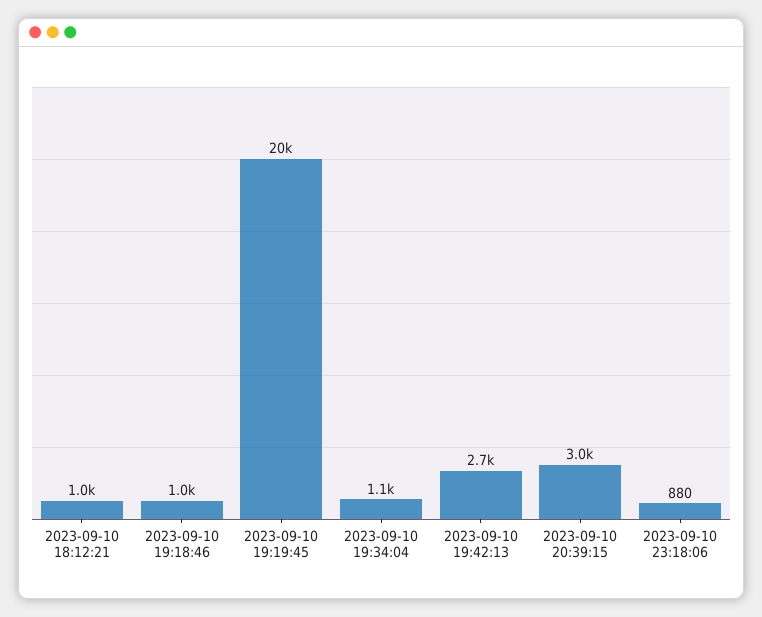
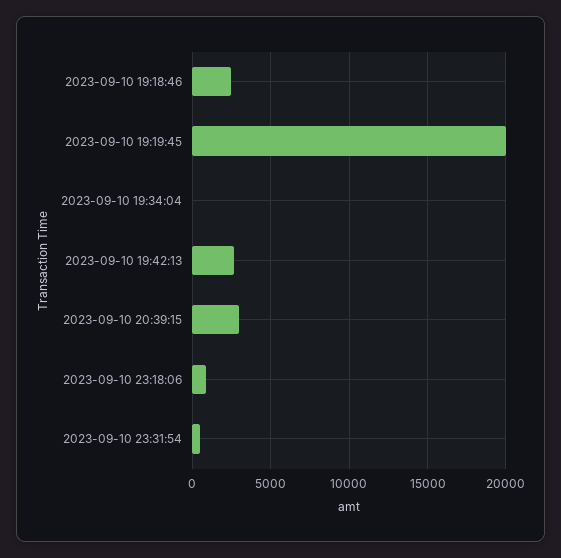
2023-09-10 18:12:21: 1000 -> none
2023-09-10 19:18:46: 1000 -> 2500
2023-09-10 19:34:04: 1100 -> 0
2023-09-10 23:31:54: none -> 500

